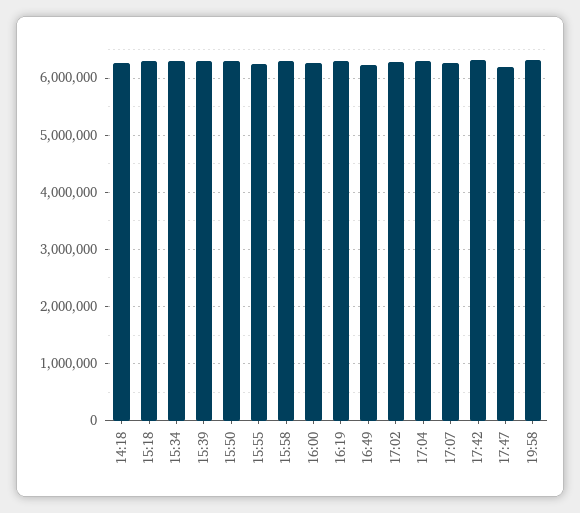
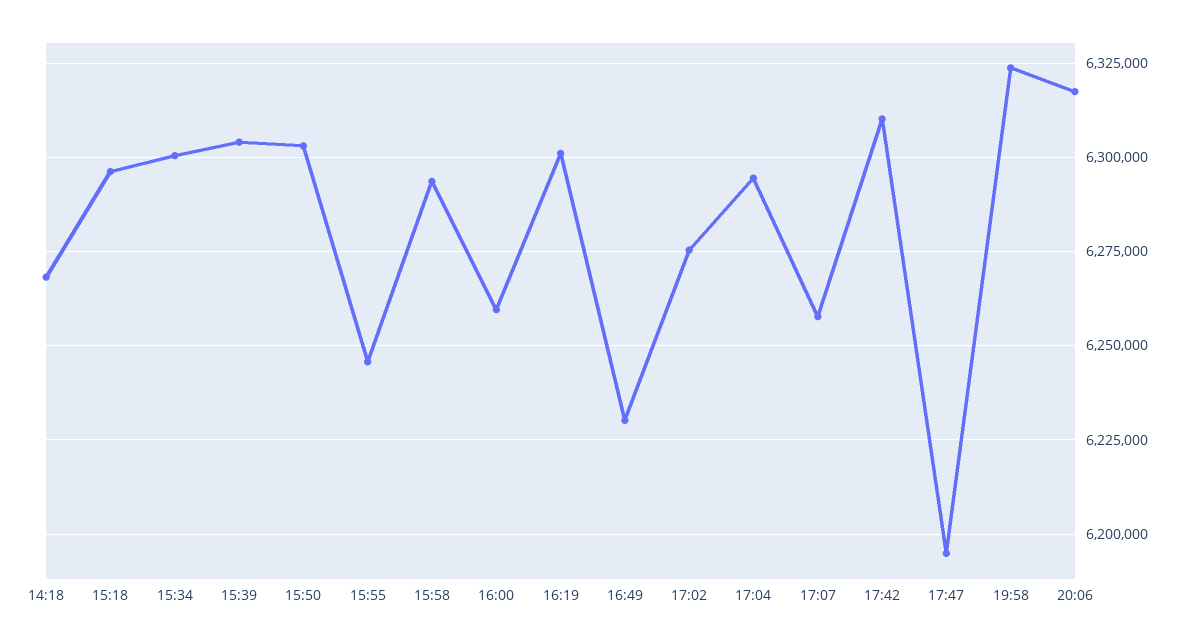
20:06: none -> 6317500

